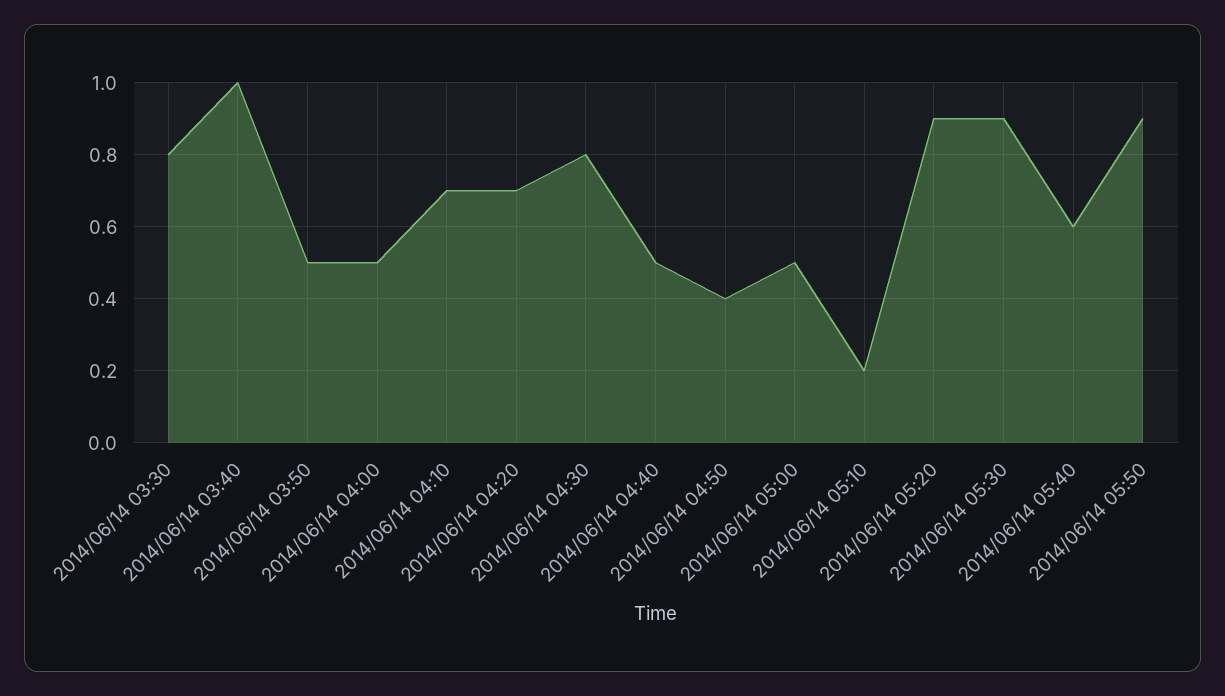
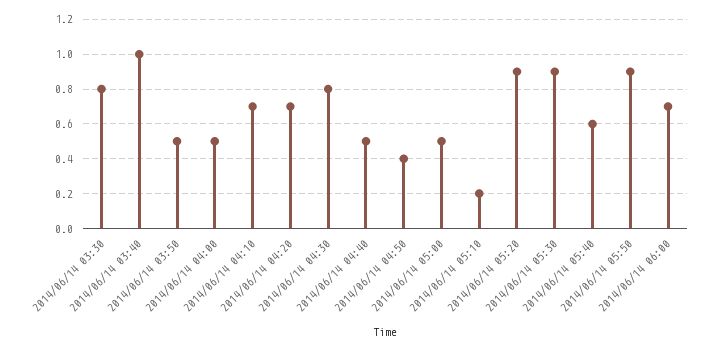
2014/06/14 06:00: none -> 0.7

